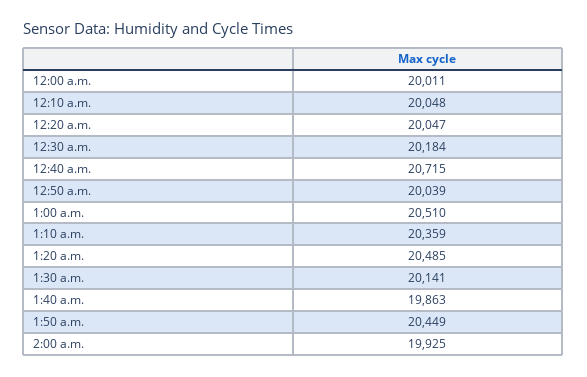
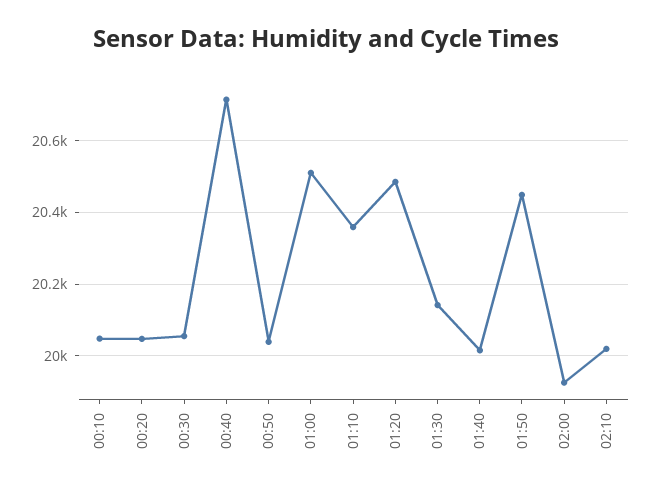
12:00 a.m.: 20011 -> none
12:30 a.m.: 20184 -> 20060
1:40 a.m.: 19863 -> 20020
02:10: none -> 20020

